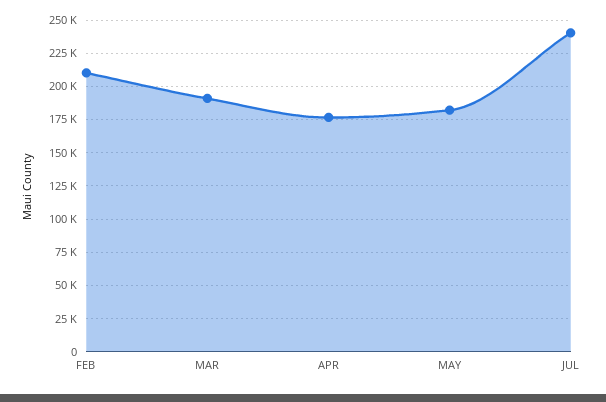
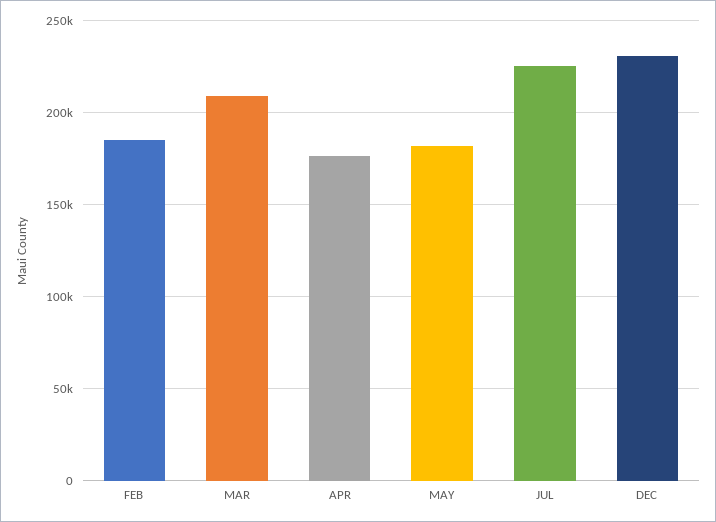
FEB: 210000 -> 185000
MAR: 190000 -> 210000
JUL: 240000 -> 225000
DEC: none -> 230000

